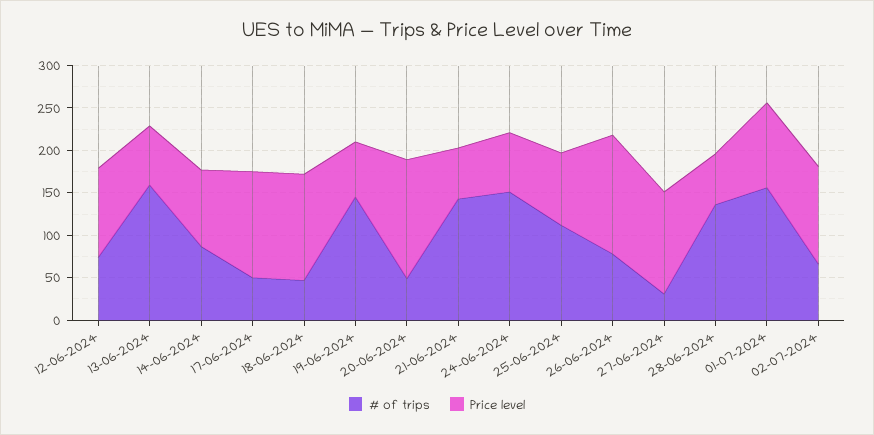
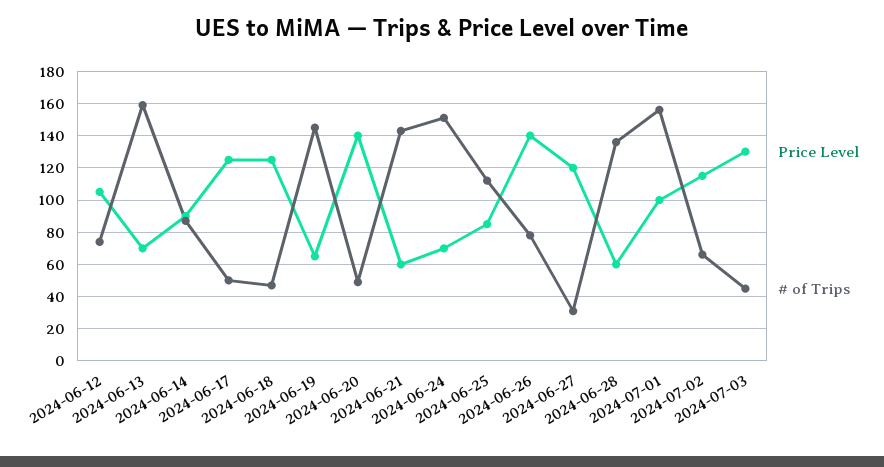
Price level, 2024-07-03: none -> 130
# of trips, 2024-07-03: none -> 45

